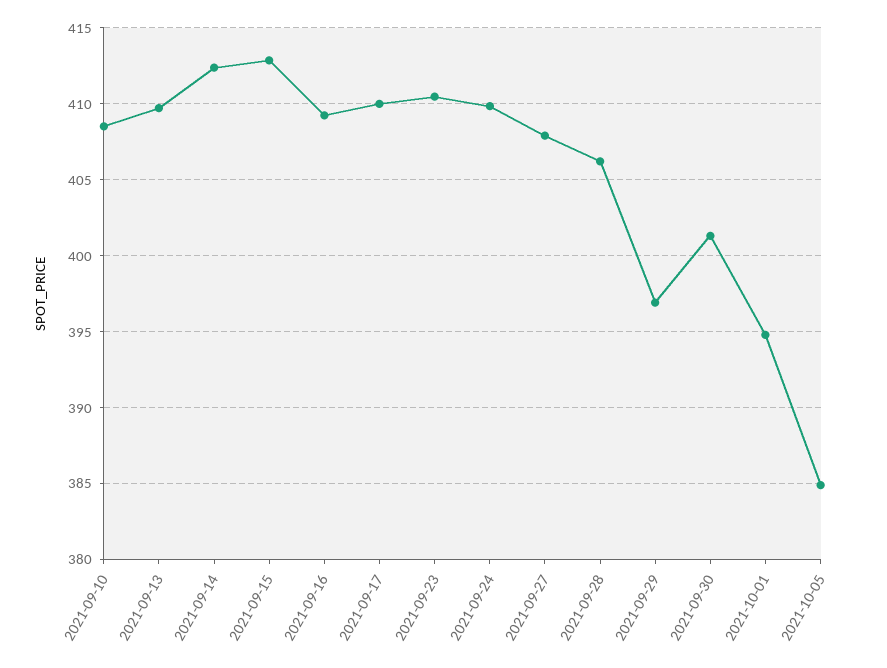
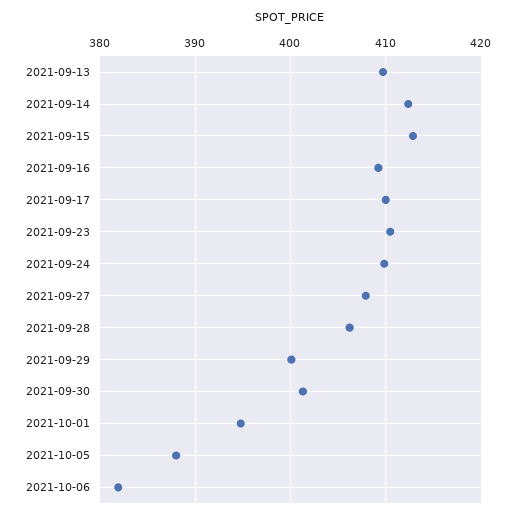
2021-09-10: 408.5 -> none
2021-09-29: 397 -> 400
2021-10-05: 385 -> 388
2021-10-06: none -> 382

